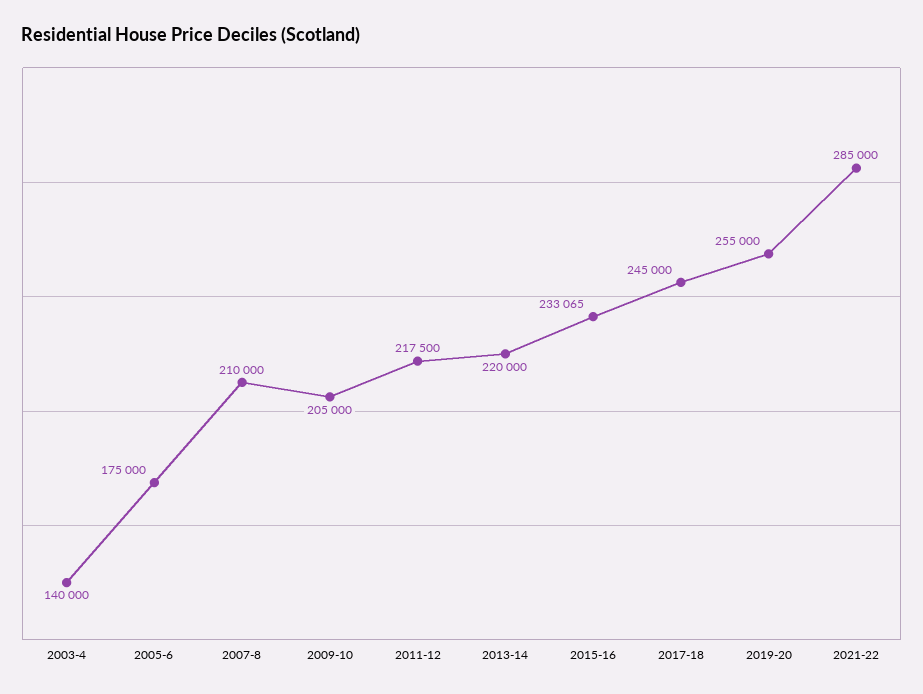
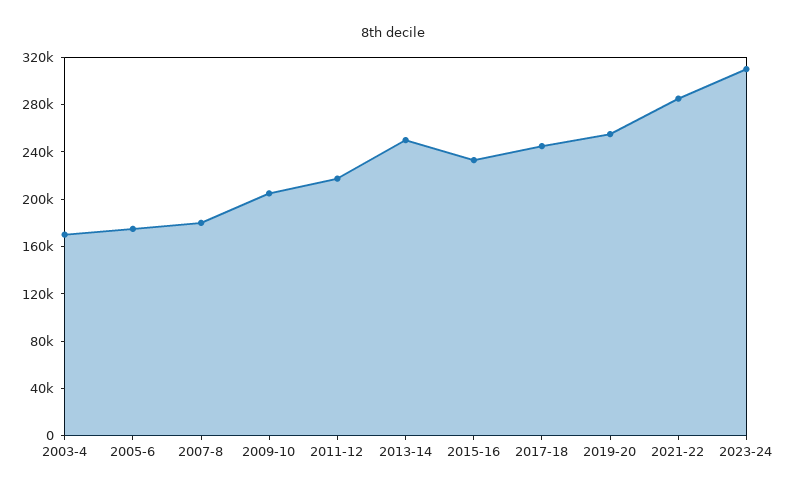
2003-4: 140000 -> 170000
2007-8: 210000 -> 180000
2013-14: 220000 -> 250000
2023-24: none -> 310000

